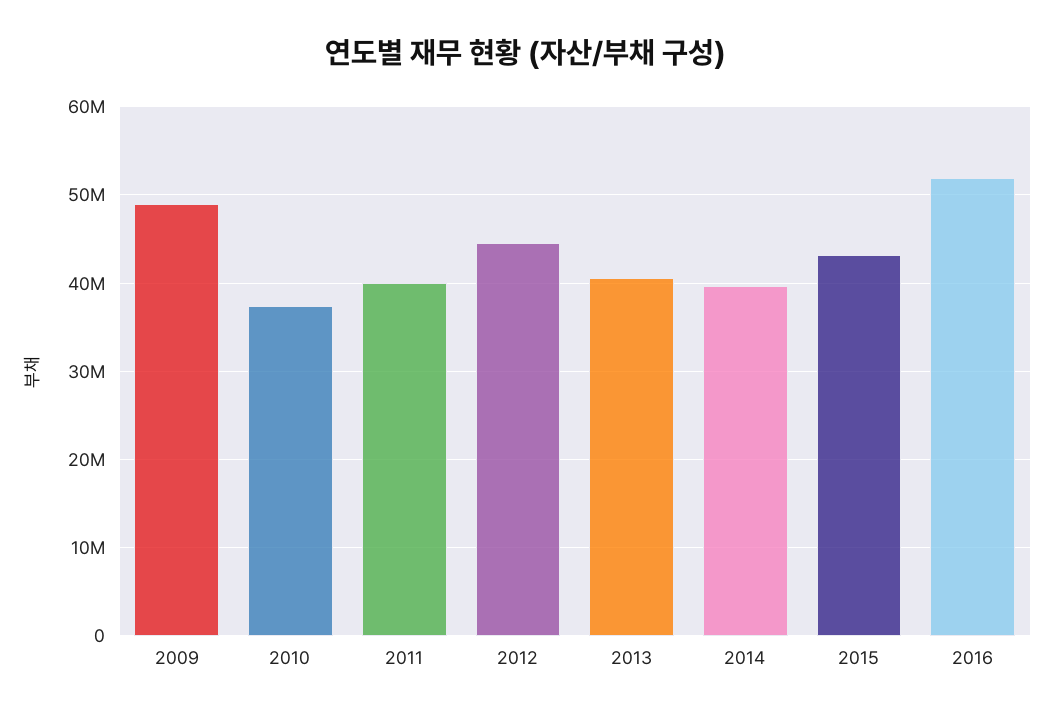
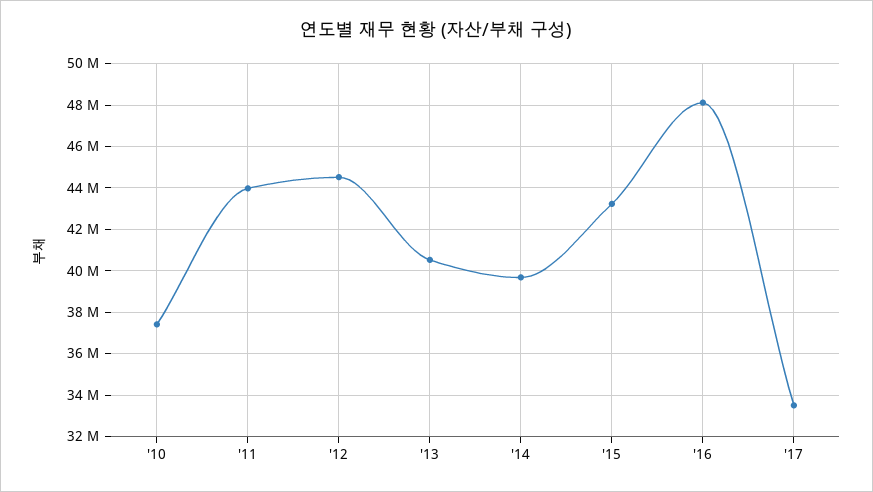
2009: 49000000 -> none
2011: 40000000 -> 44000000
2016: 52000000 -> 48000000
'17: none -> 33500000

